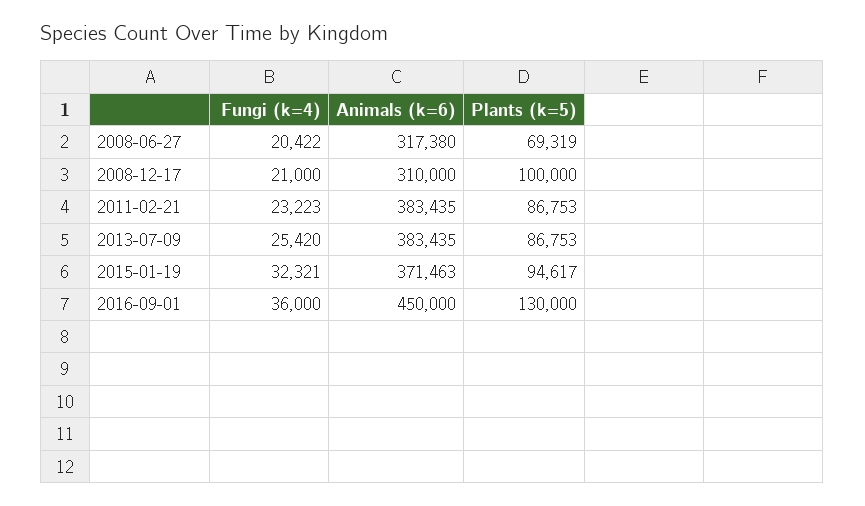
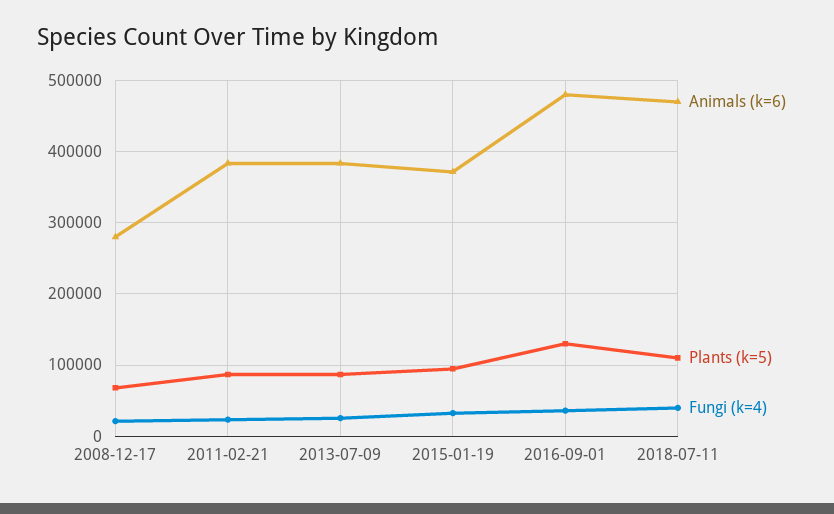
Fungi (k=4), 2008-06-27: 20422 -> none
Animals (k=6), 2008-06-27: 317380 -> none
Plants (k=5), 2008-06-27: 69319 -> none
Animals (k=6), 2008-12-17: 310000 -> 280000
Plants (k=5), 2008-12-17: 100000 -> 70000
Animals (k=6), 2016-09-01: 450000 -> 480000
Animals (k=6), 2018-07-11: none -> 470000
Plants (k=5), 2018-07-11: none -> 110000
Fungi (k=4), 2018-07-11: none -> 40000

